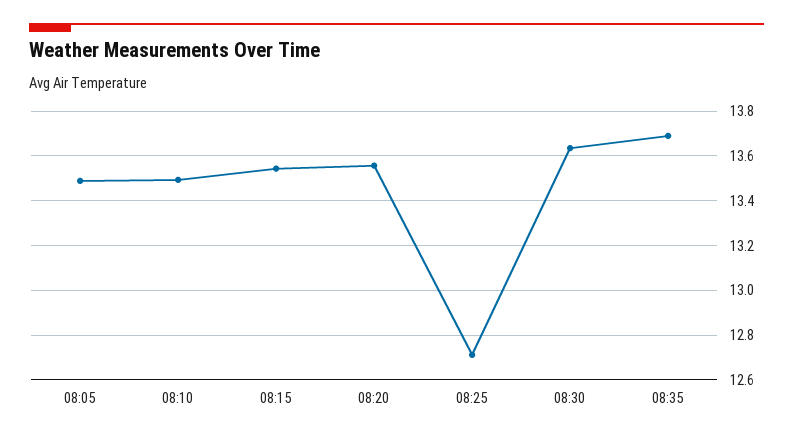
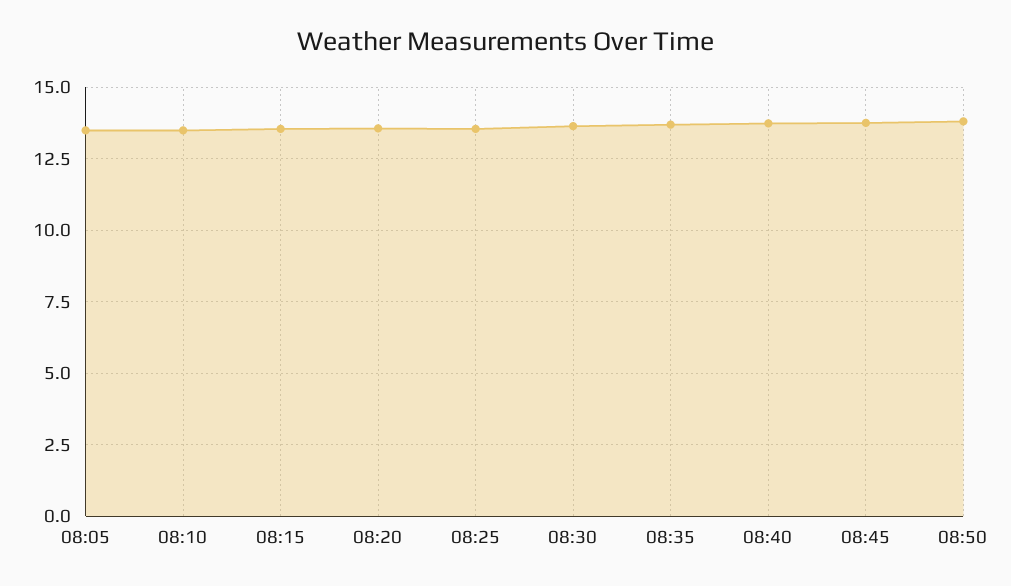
08:25: 12.7 -> 13.5
08:40: none -> 13.75
08:45: none -> 13.75
08:50: none -> 13.75

